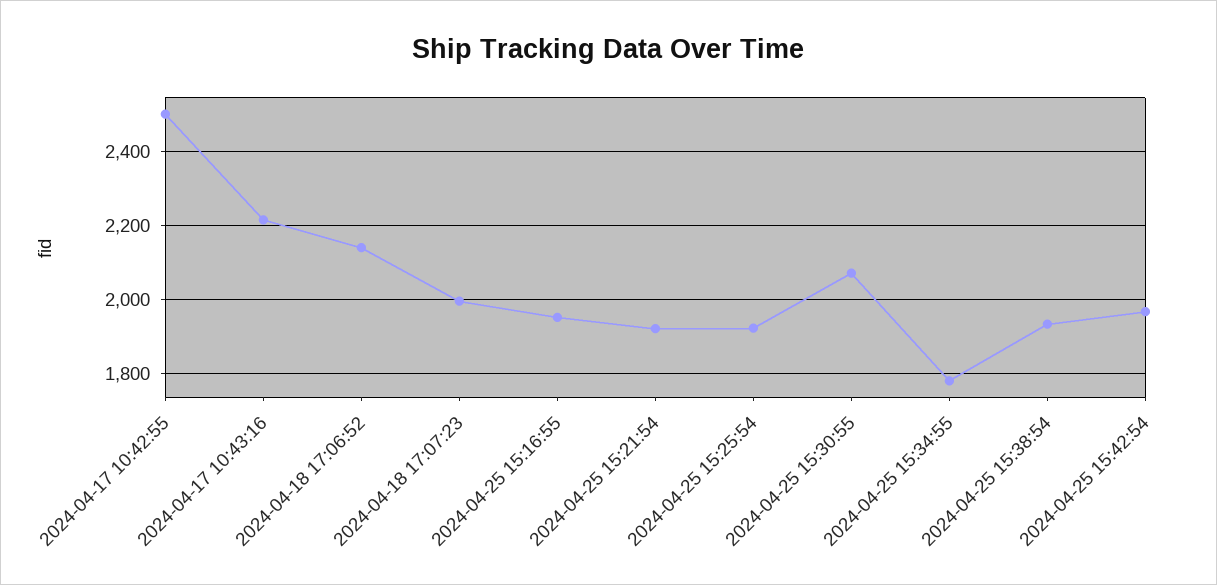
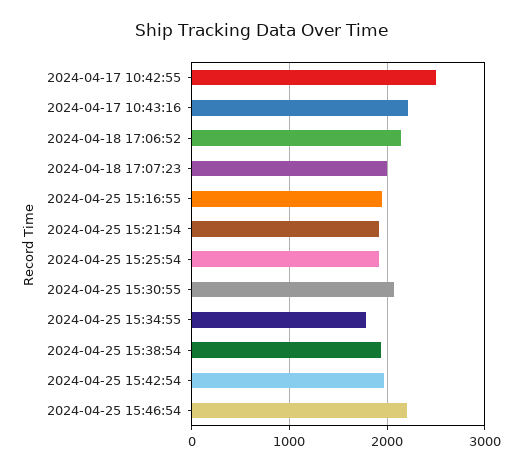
2024-04-25 15:46:54: none -> 2200

